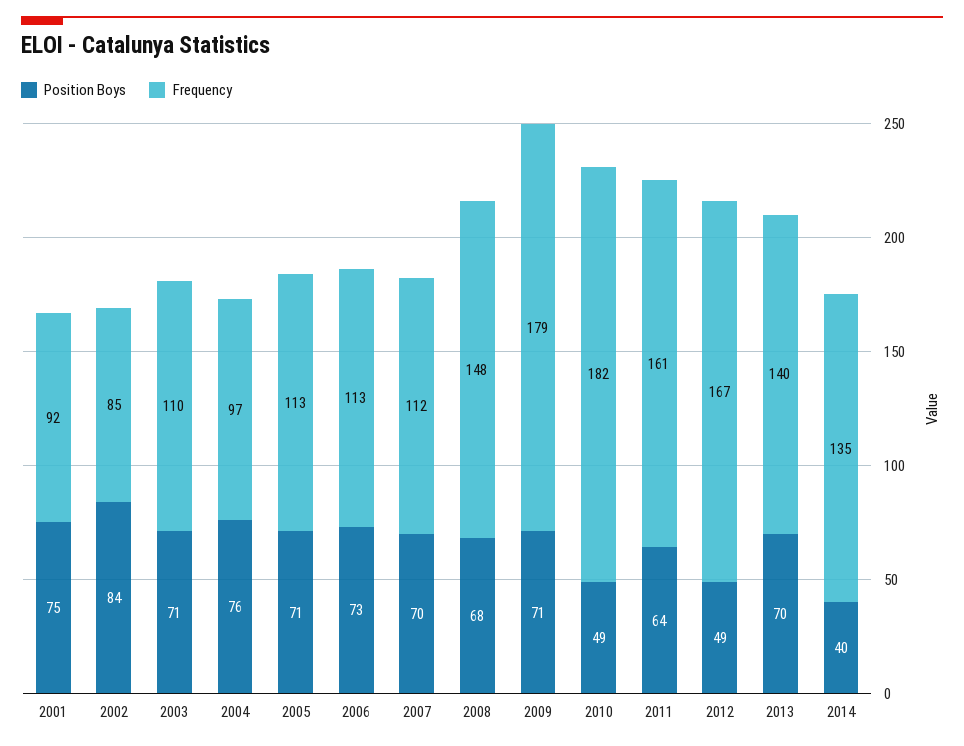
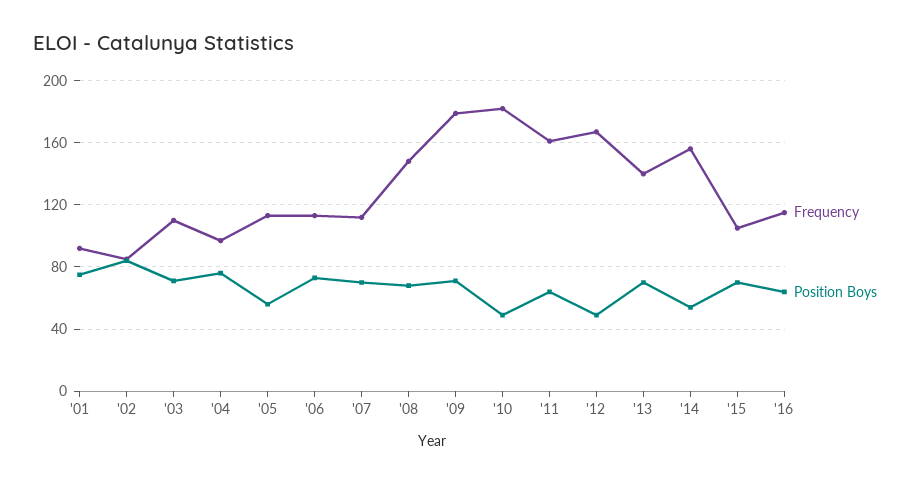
Position Boys, 2005: 71 -> 55
Position Boys, 2014: 40 -> 55
Frequency, 2014: 135 -> 155
Frequency, '15: none -> 105
Position Boys, '15: none -> 70
Frequency, '16: none -> 115
Position Boys, '16: none -> 65

